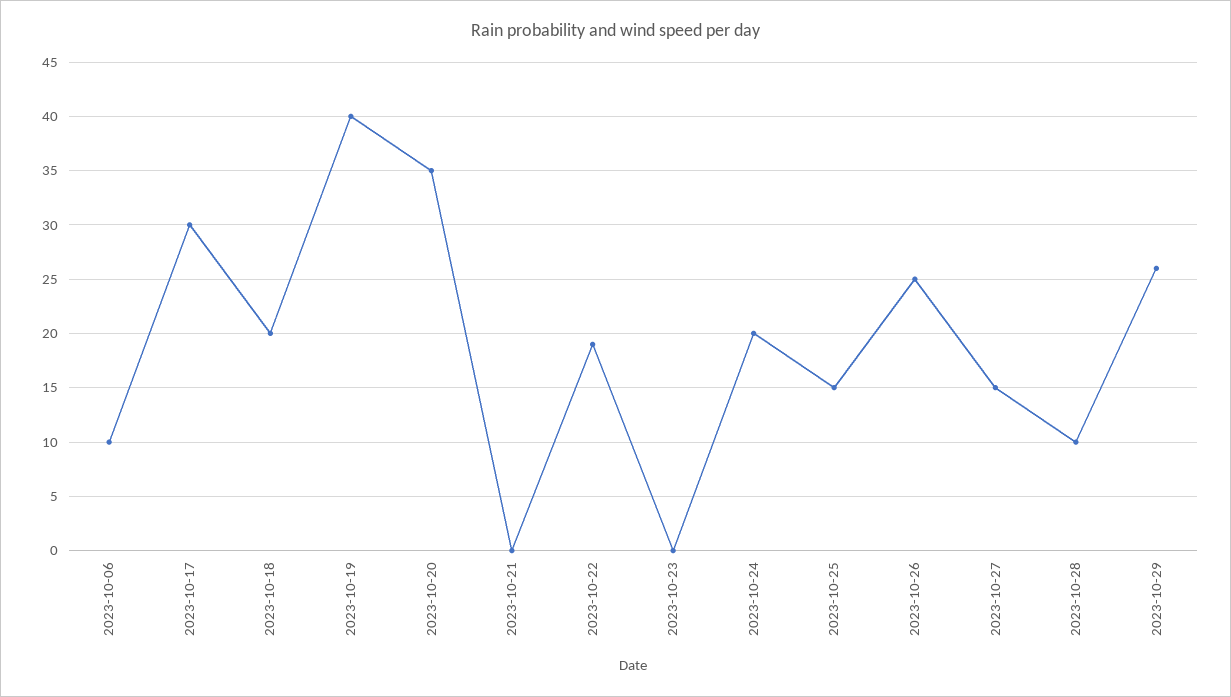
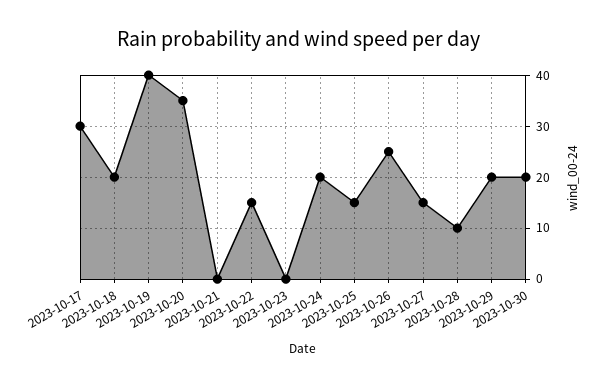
2023-10-06: 10 -> none
2023-10-22: 19 -> 15
2023-10-29: 26 -> 20
2023-10-30: none -> 20

